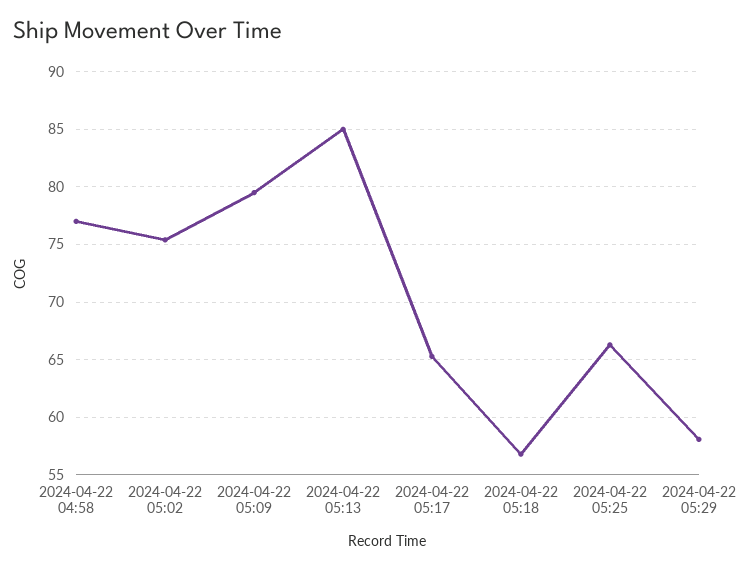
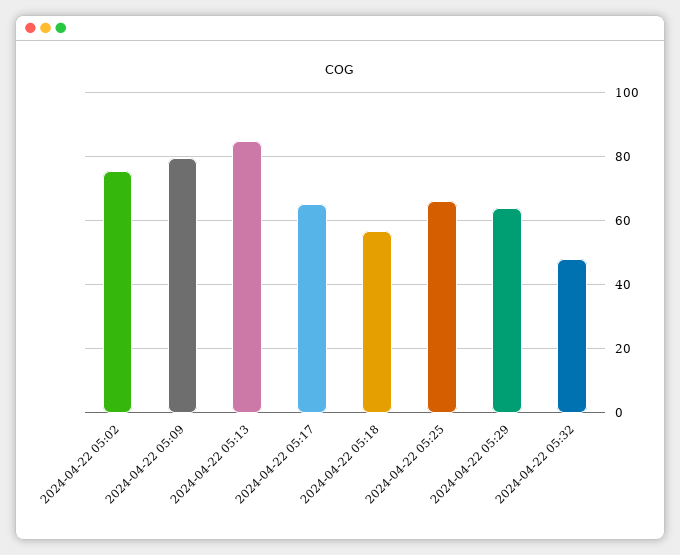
2024-04-22 04:58: 77 -> none
2024-04-22 05:29: 58 -> 64
2024-04-22 05:32: none -> 48

